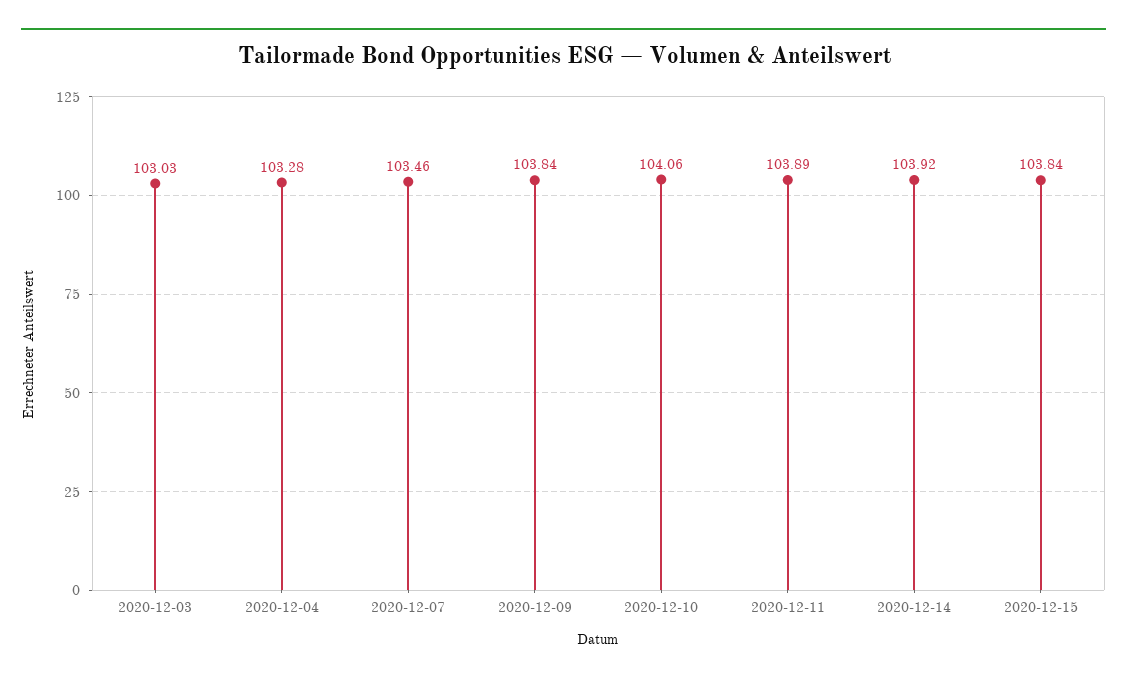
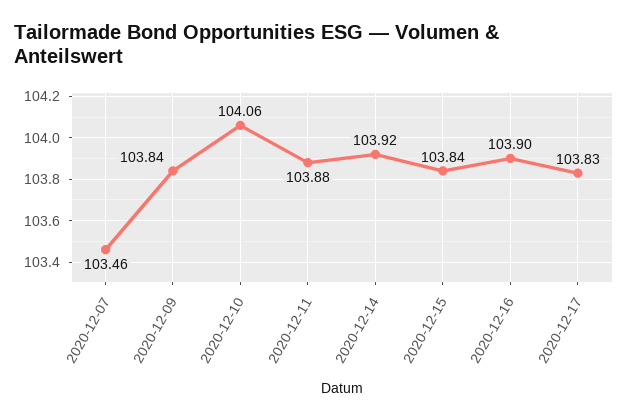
2020-12-03: 103.03 -> none
2020-12-04: 103.28 -> none
2020-12-11: 103.89 -> 103.88
2020-12-16: none -> 103.9
2020-12-17: none -> 103.83

